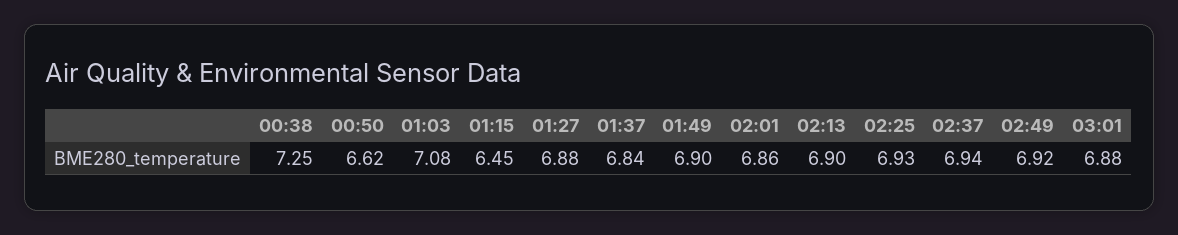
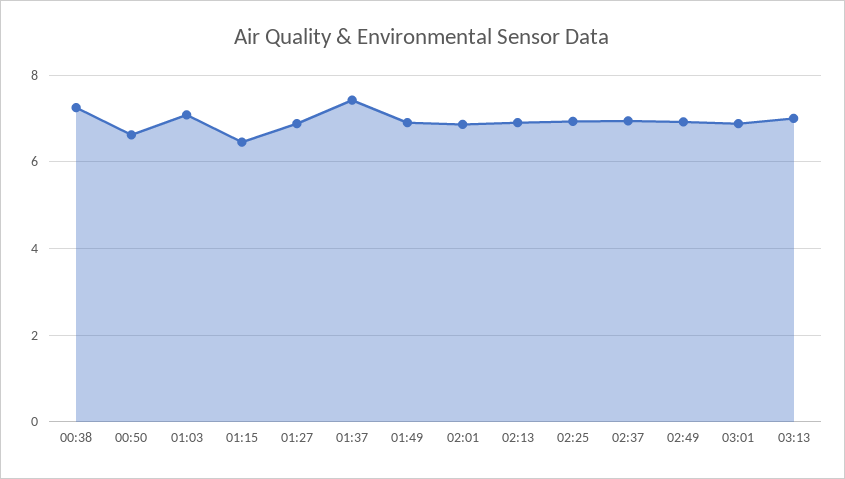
01:37: 6.84 -> 7.4
03:13: none -> 7

